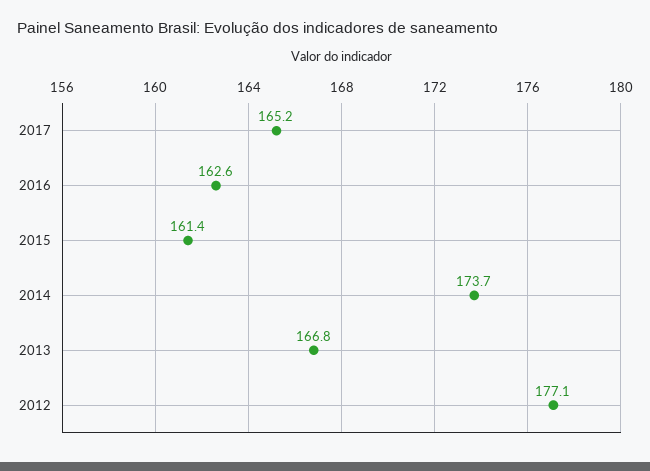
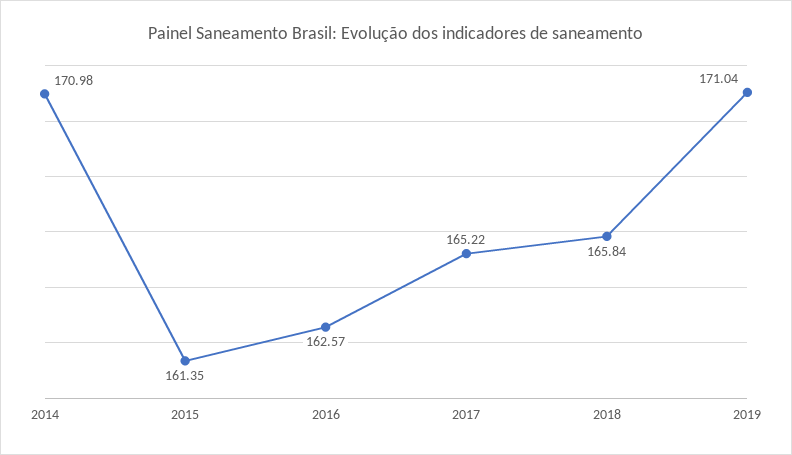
2014: 173.7 -> 170.98
2013: 166.8 -> none
2012: 177.1 -> none
2018: none -> 165.84
2019: none -> 171.04

